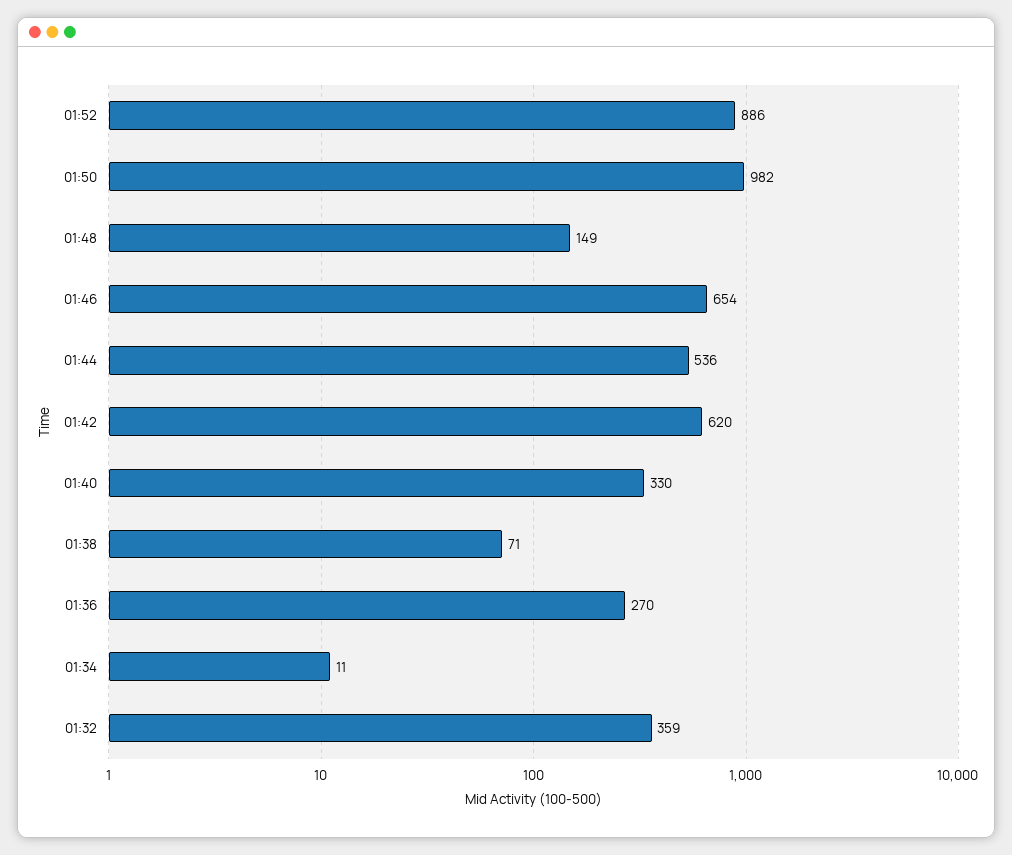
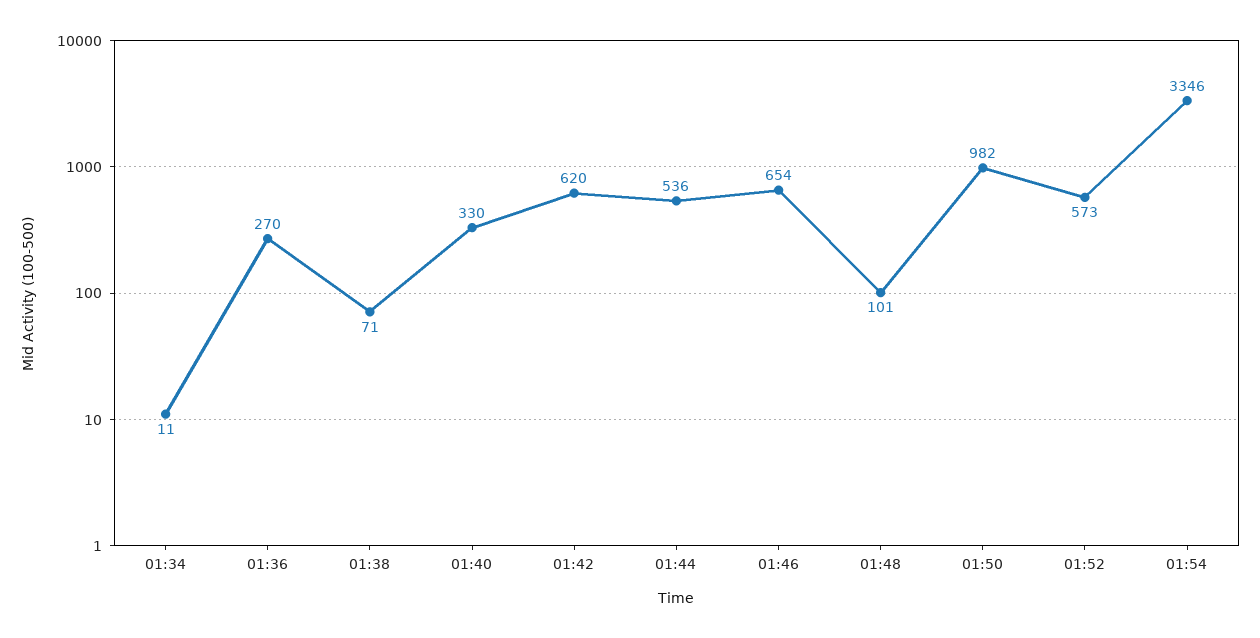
01:52: 886 -> 573
01:48: 149 -> 101
01:32: 359 -> none
01:54: none -> 3346

